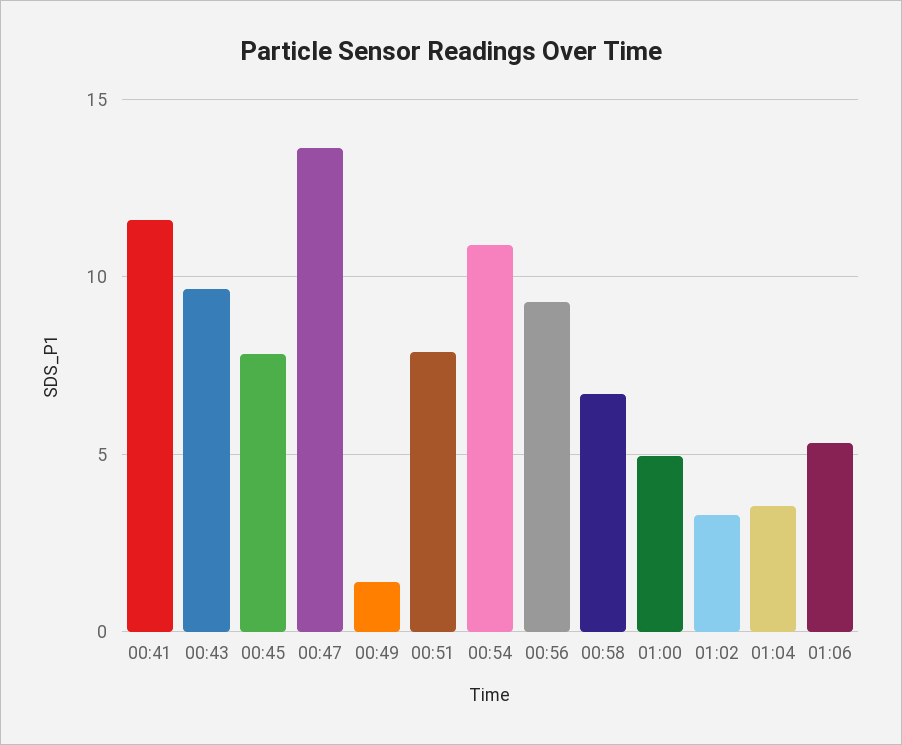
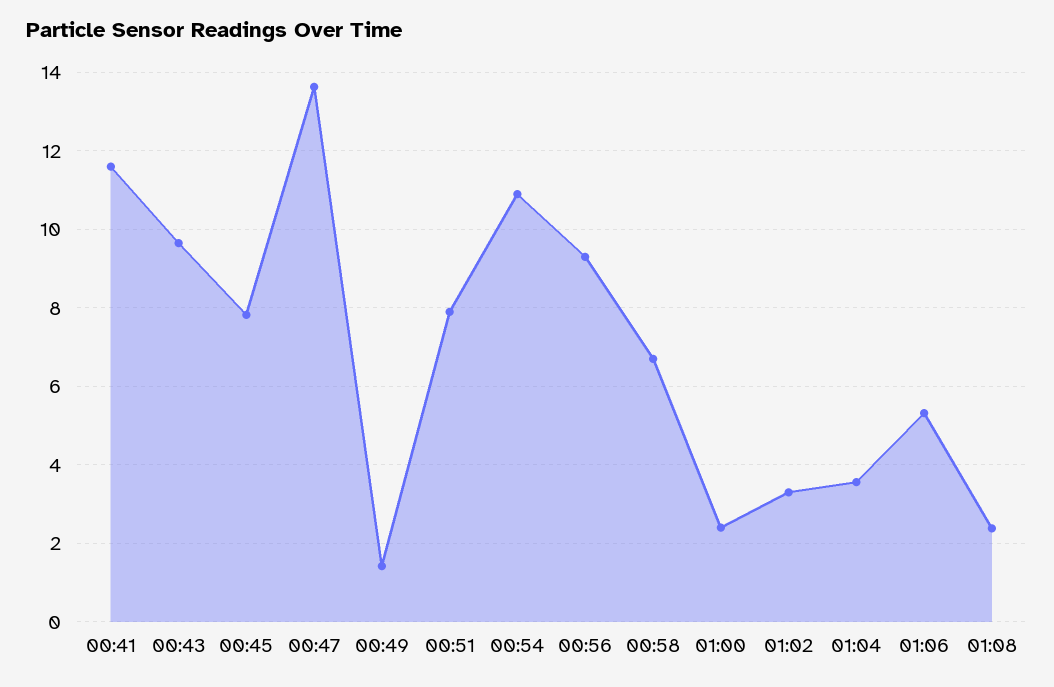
01:00: 5 -> 2.4
01:08: none -> 2.4

